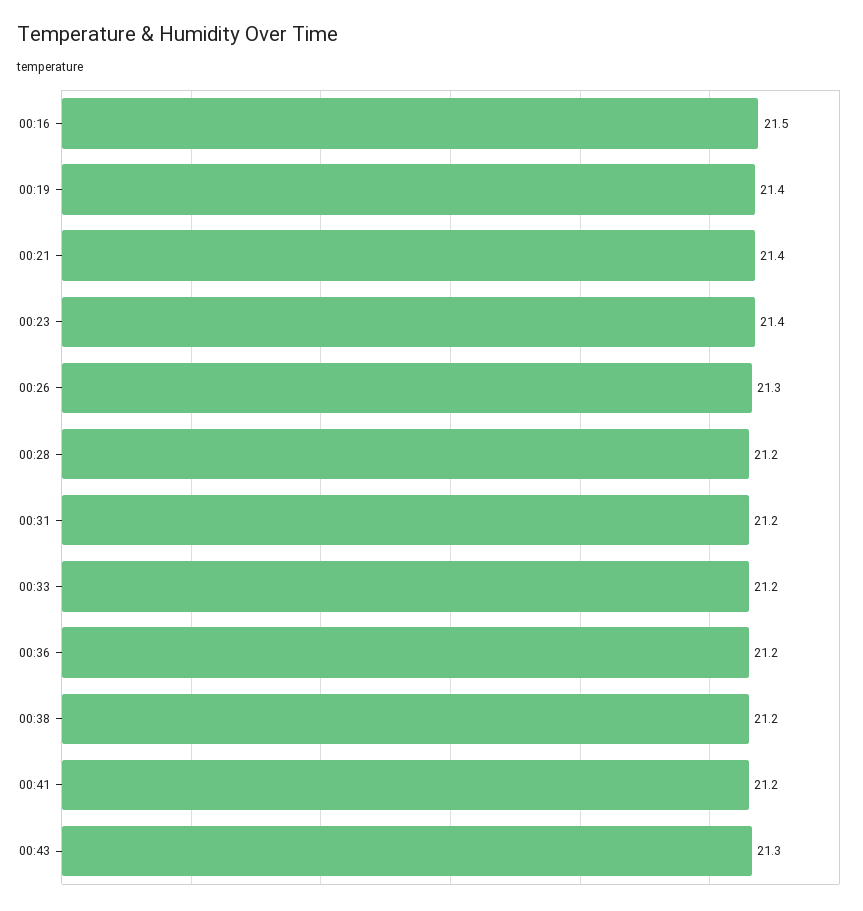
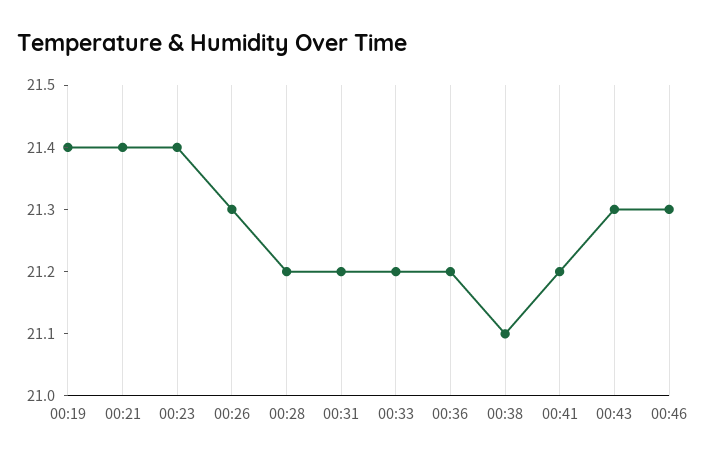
00:16: 21.5 -> none
00:38: 21.2 -> 21.1
00:46: none -> 21.3

